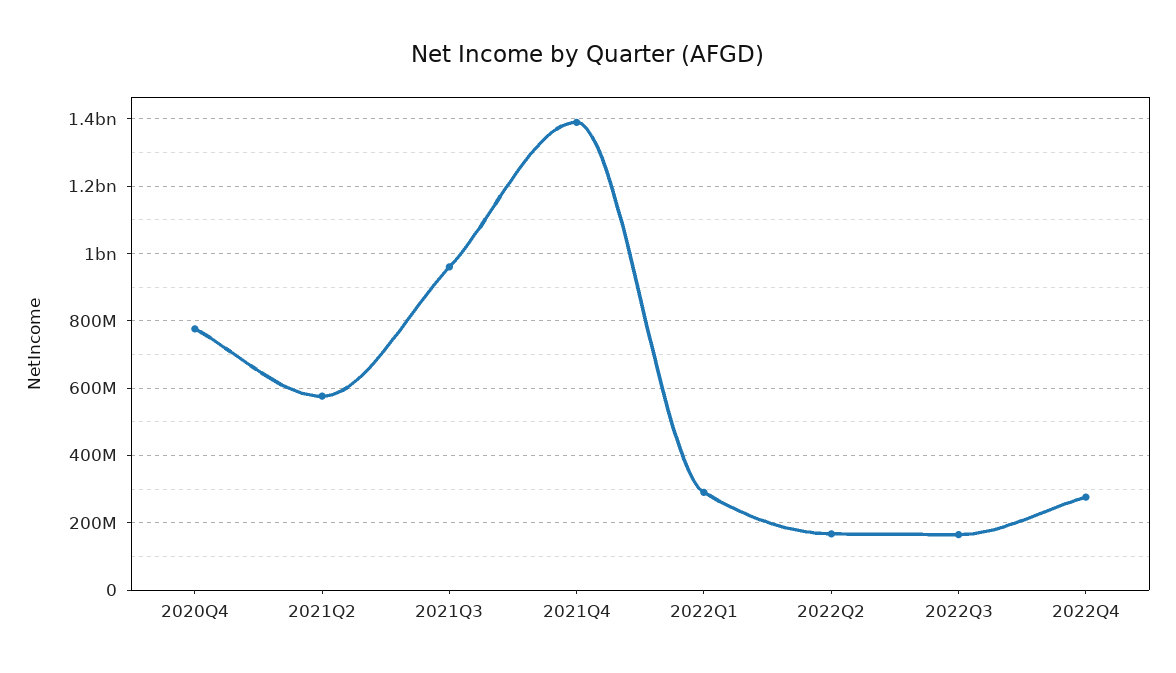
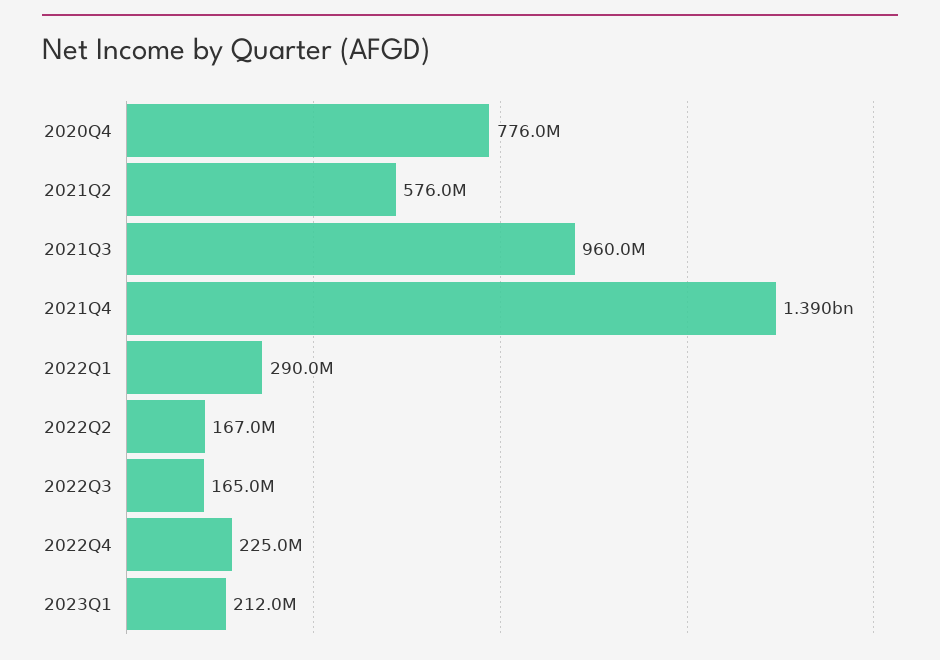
2022Q4: 280000000 -> 225000000
2023Q1: none -> 212000000

